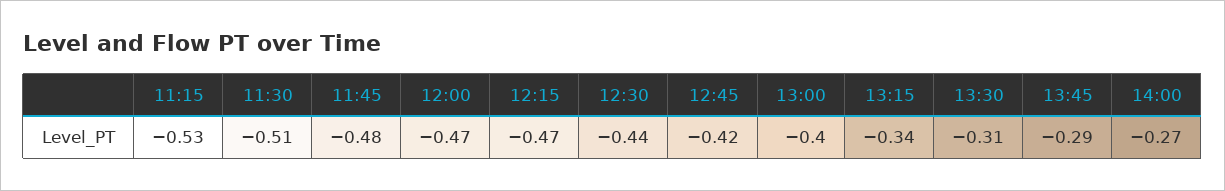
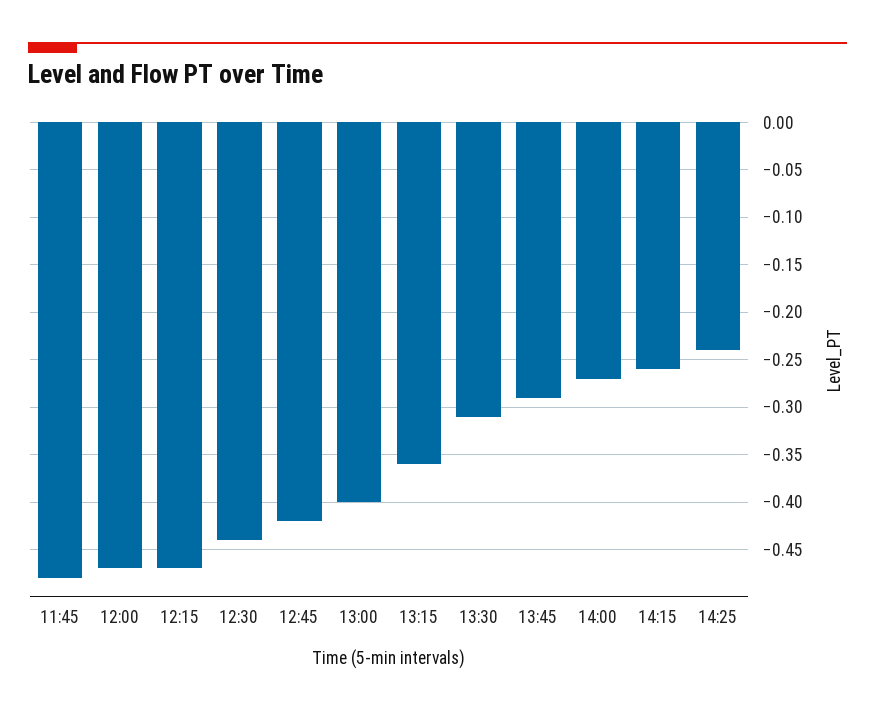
11:15: -0.53 -> none
11:30: -0.51 -> none
13:15: -0.34 -> -0.36
14:15: none -> -0.26
14:25: none -> -0.24

